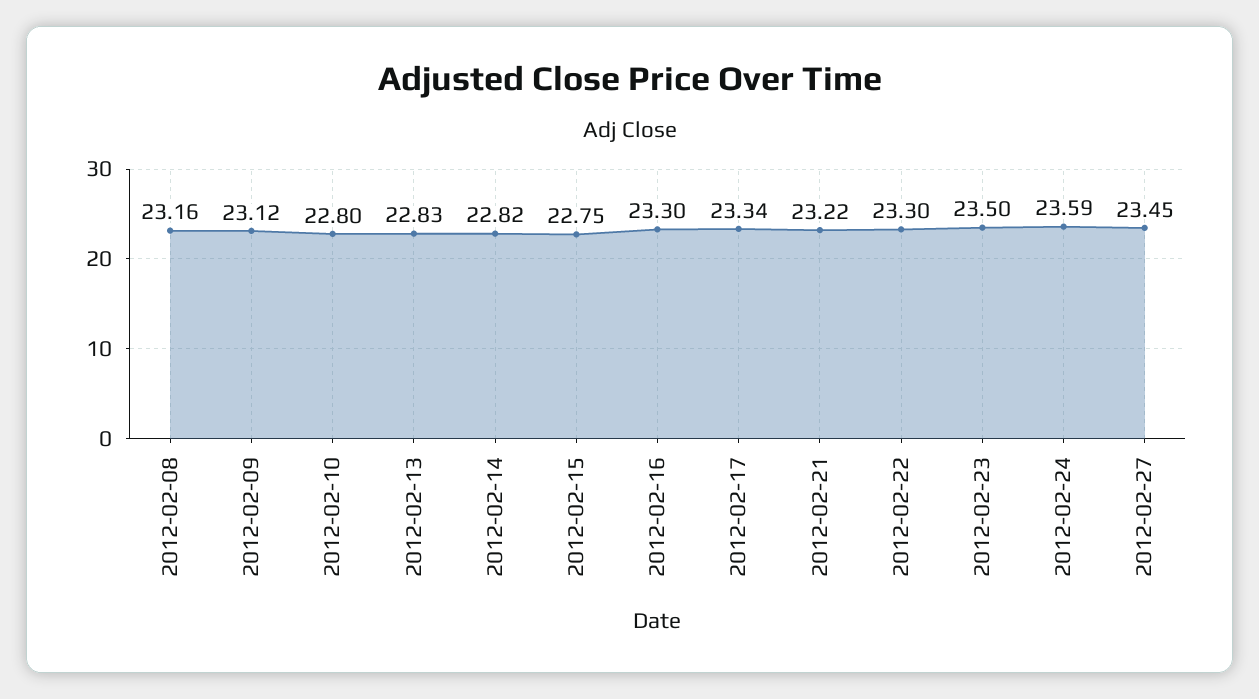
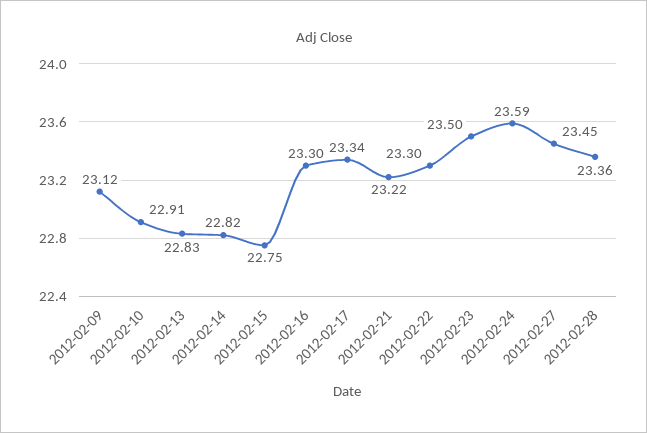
2012-02-08: 23.16 -> none
2012-02-10: 22.8 -> 22.91
2012-02-28: none -> 23.36

